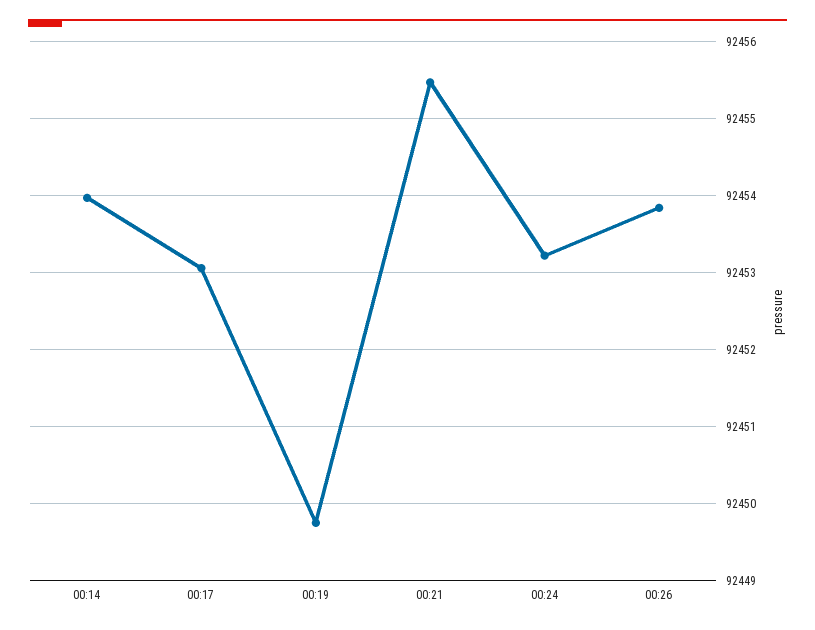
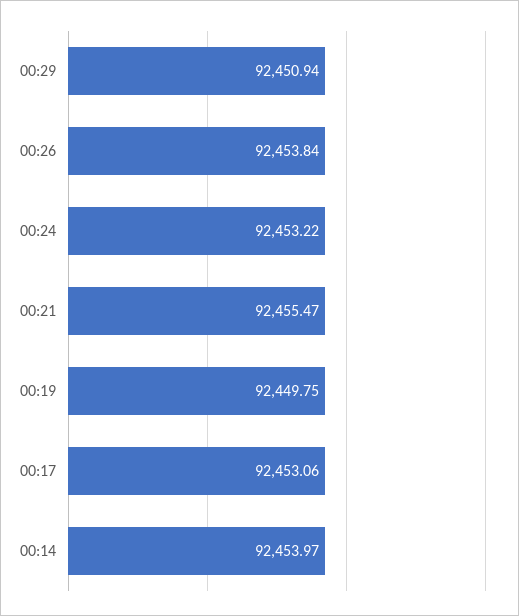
00:29: none -> 92450.94

